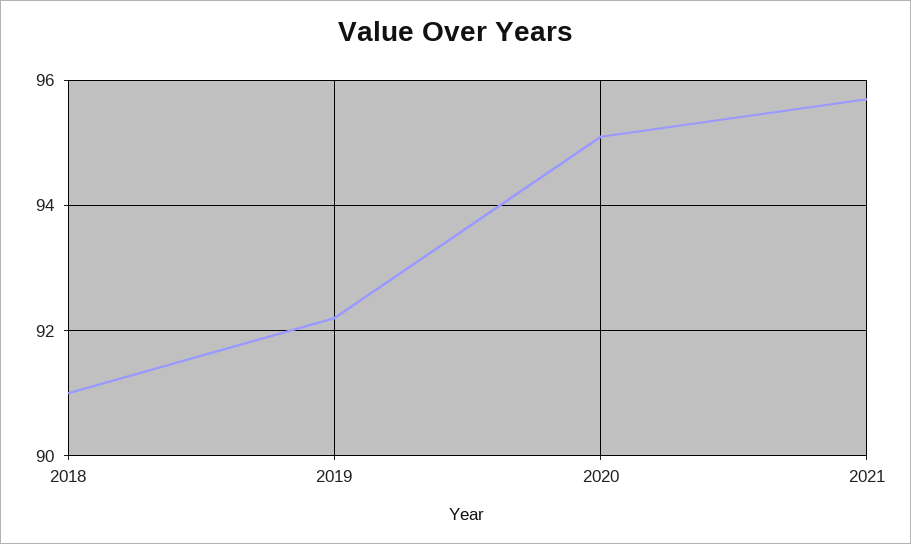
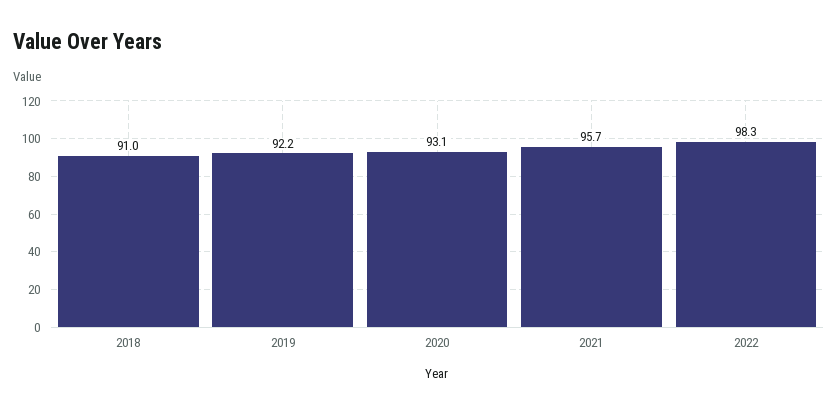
2020: 95 -> 93.1
2022: none -> 98.3

